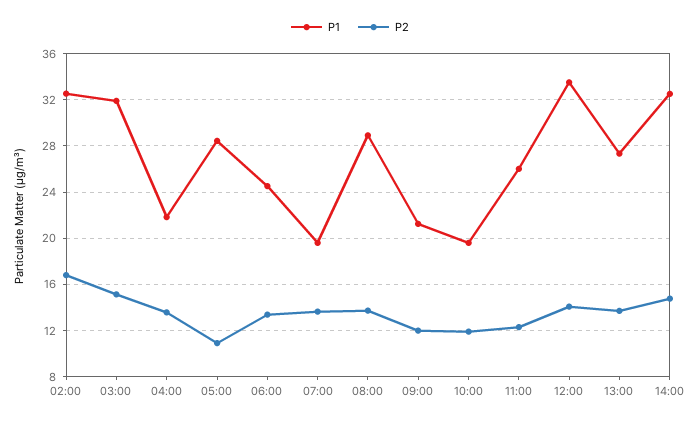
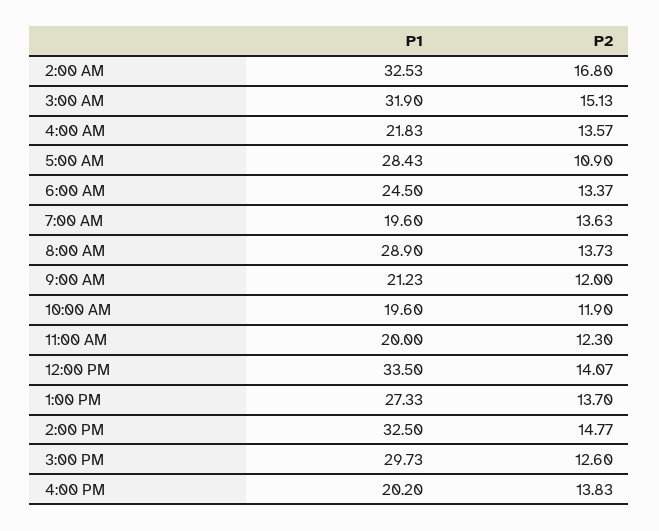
P1, 11:00: 26 -> 20
P1, 3:00 PM: none -> 29.73
P2, 3:00 PM: none -> 12.6
P1, 4:00 PM: none -> 20.2
P2, 4:00 PM: none -> 13.83

